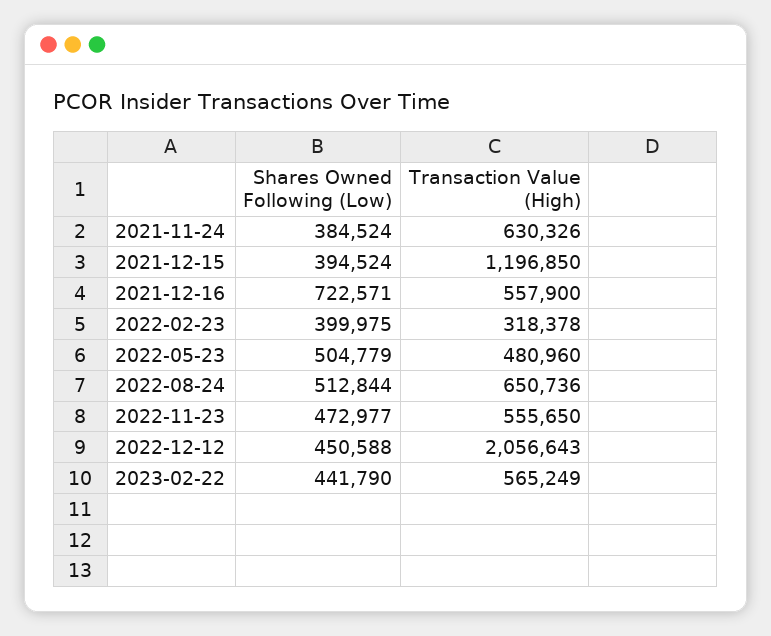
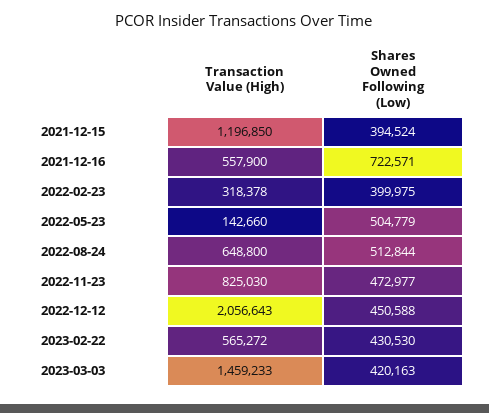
Shares Owned Following (Low), 2021-11-24: 384524 -> none
Transaction Value (High), 2021-11-24: 630326 -> none
Transaction Value (High), 2022-05-23: 480960 -> 142660
Transaction Value (High), 2022-08-24: 650736 -> 648800
Transaction Value (High), 2022-11-23: 555650 -> 825030
Shares Owned Following (Low), 2023-02-22: 441790 -> 430530
Transaction Value (High), 2023-02-22: 565249 -> 565272
Transaction Value (High), 2023-03-03: none -> 1459233
Shares Owned Following (Low), 2023-03-03: none -> 420163

